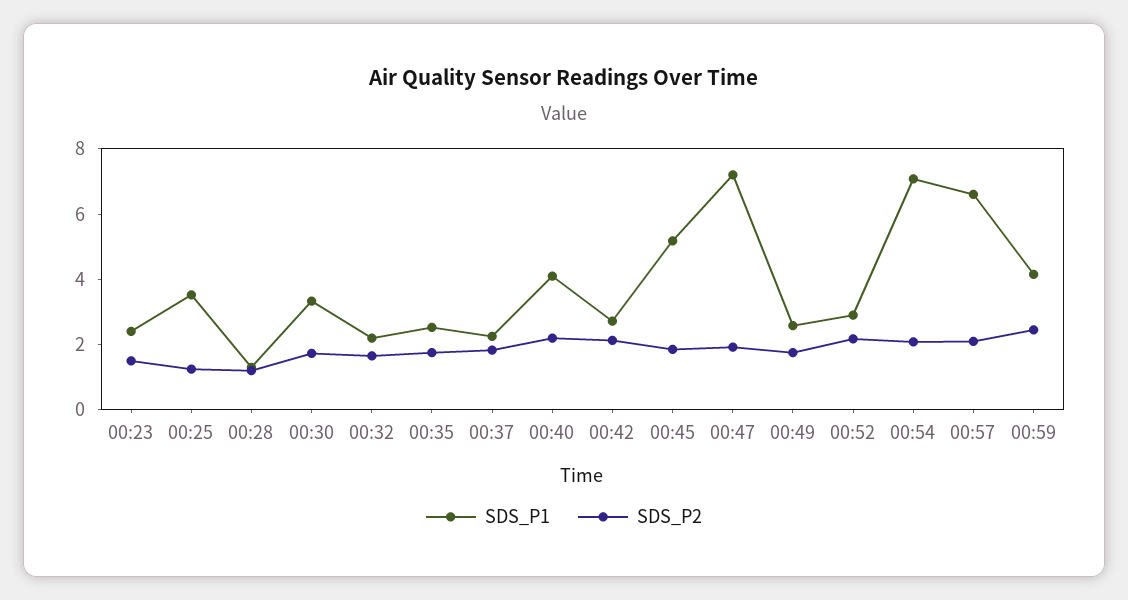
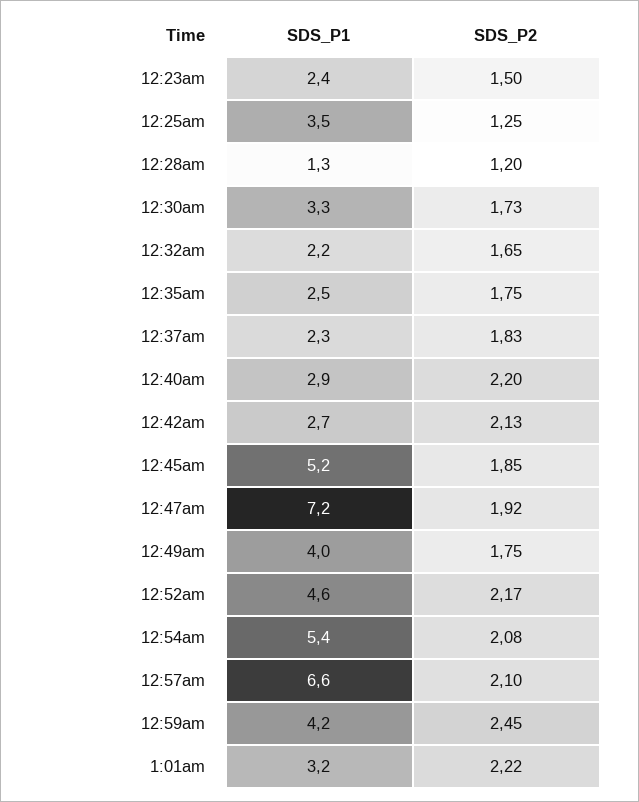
SDS_P1, 00:40: 4 -> 2.9
SDS_P1, 00:49: 2.5 -> 4
SDS_P1, 00:52: 3 -> 4.6
SDS_P1, 00:54: 7 -> 5.4
SDS_P1, 1:01am: none -> 3.2
SDS_P2, 1:01am: none -> 2.22

